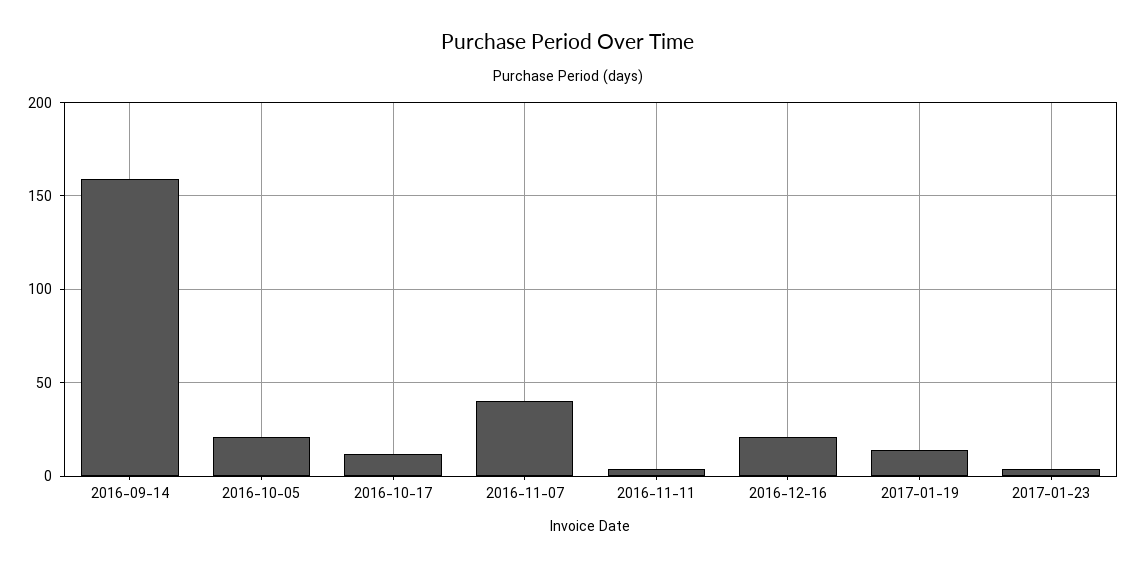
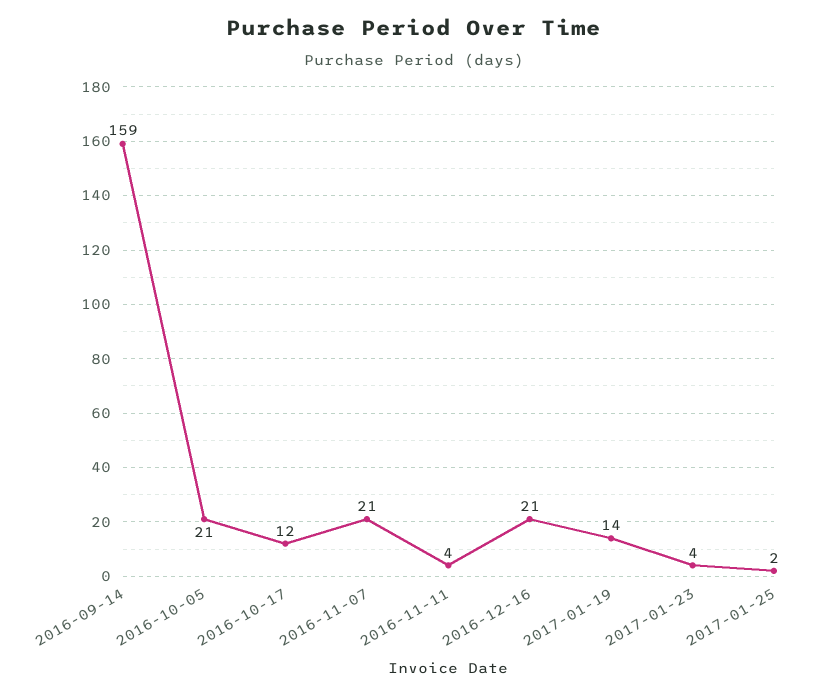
2016-11-07: 40 -> 21
2017-01-25: none -> 2

